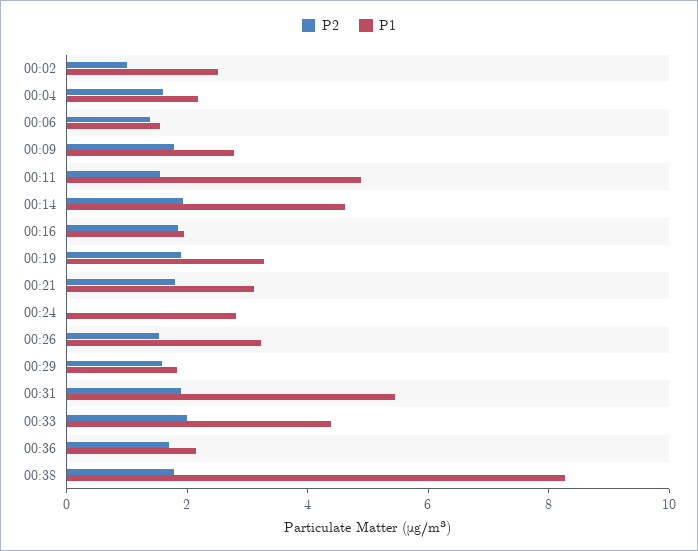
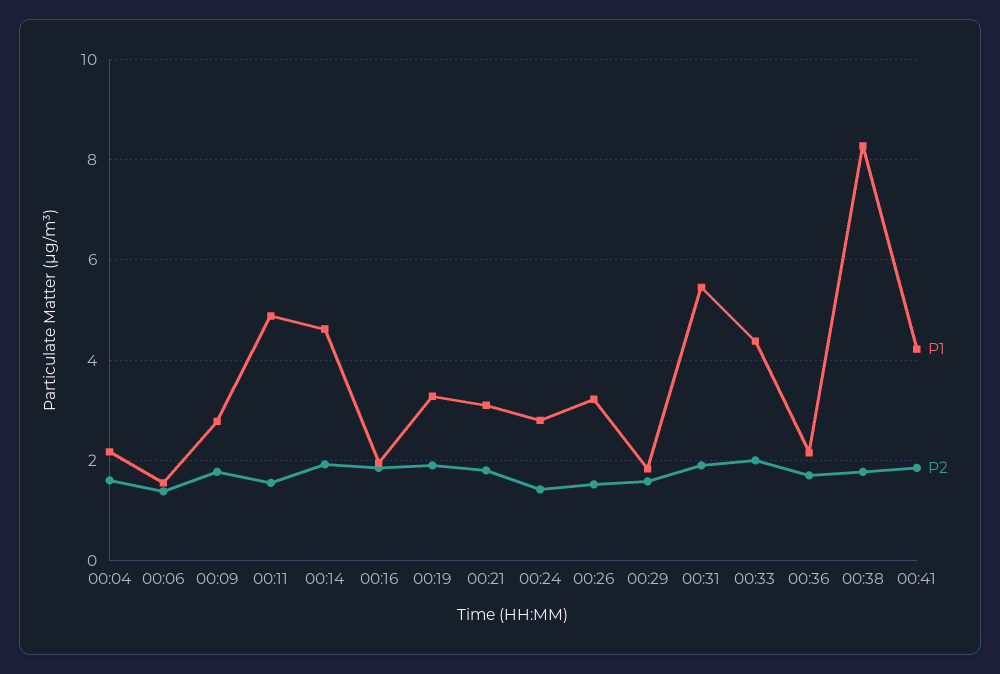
P2, 00:02: 1 -> none
P1, 00:02: 2.5 -> none
P2, 00:24: 0 -> 1.4
P1, 00:41: none -> 4.2
P2, 00:41: none -> 1.8

